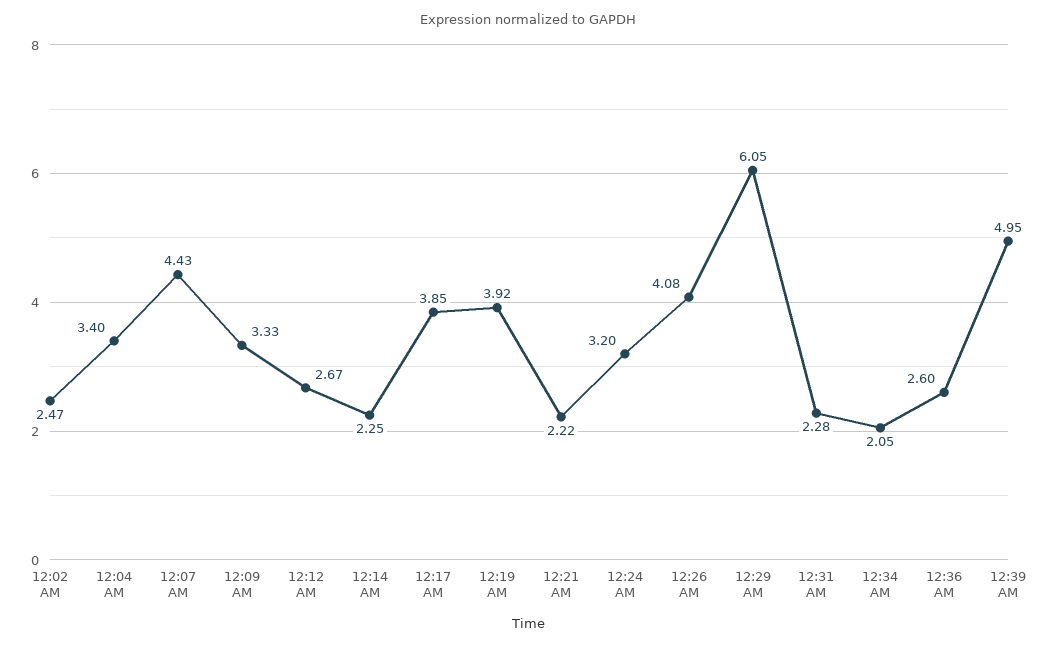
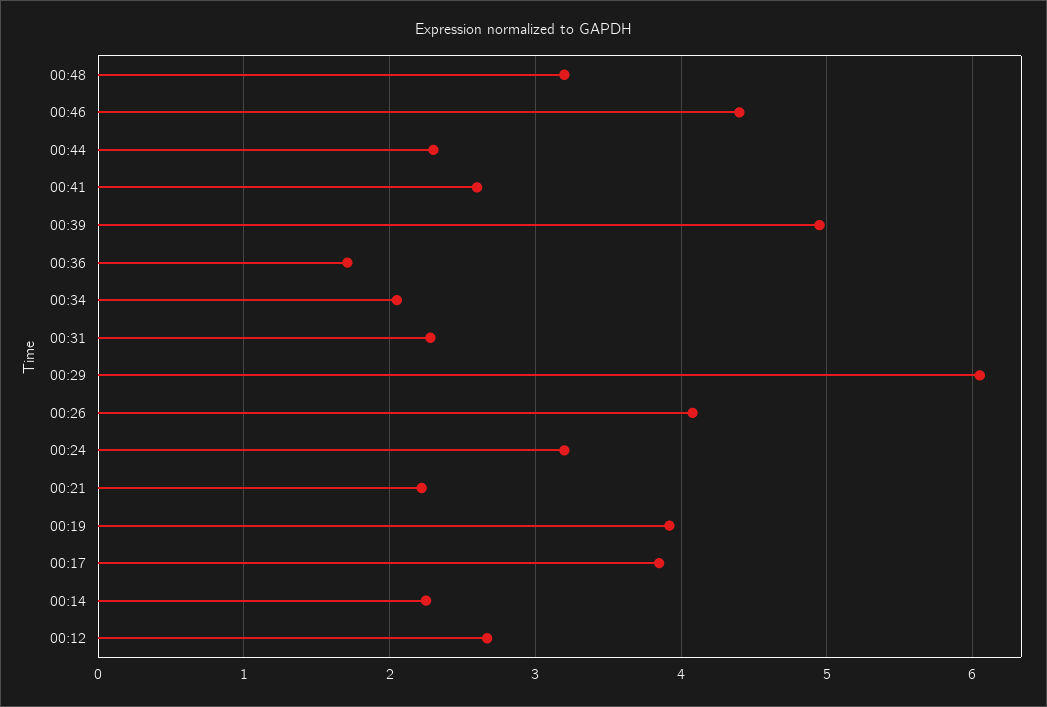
12:02 AM: 2.47 -> none
12:04 AM: 3.4 -> none
12:07 AM: 4.43 -> none
12:09 AM: 3.33 -> none
12:36 AM: 2.6 -> 1.7
00:48: none -> 3.2
00:46: none -> 4.4
00:44: none -> 2.3
00:41: none -> 2.6

